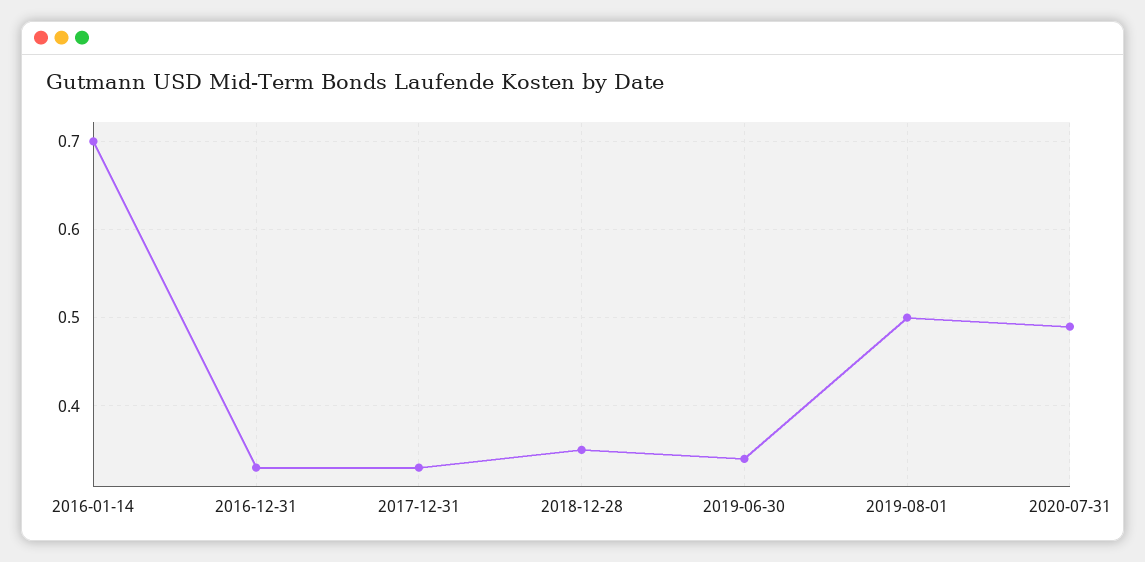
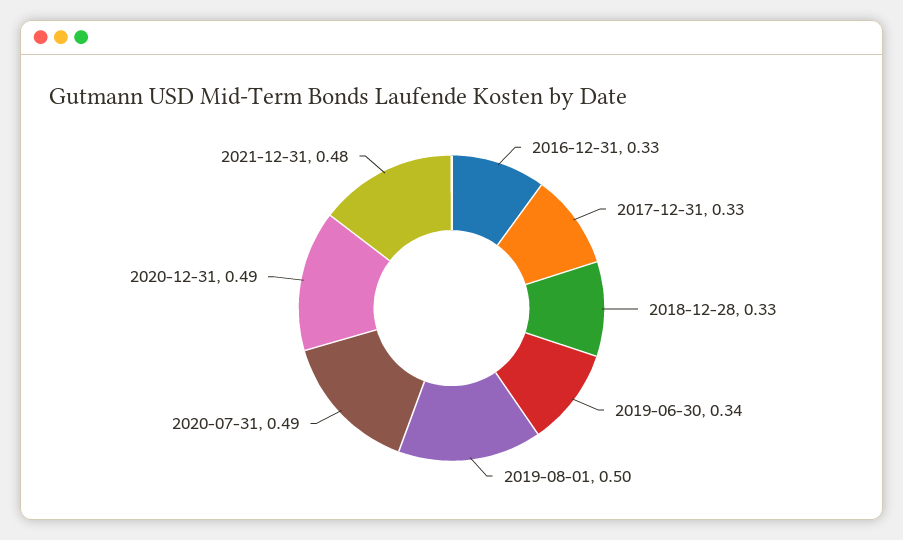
2016-01-14: 0.7 -> none
2018-12-28: 0.35 -> 0.33
2020-12-31: none -> 0.49
2021-12-31: none -> 0.48

